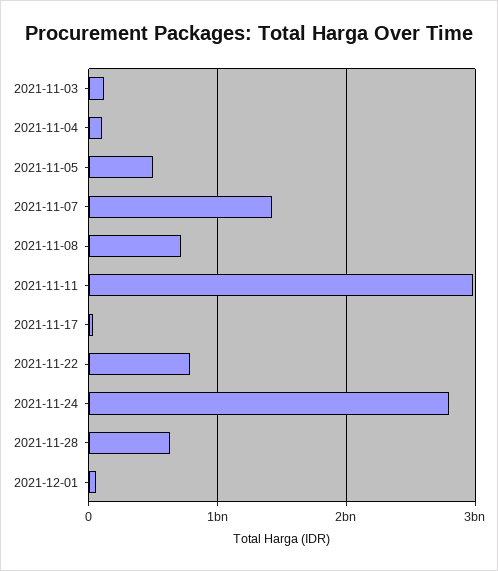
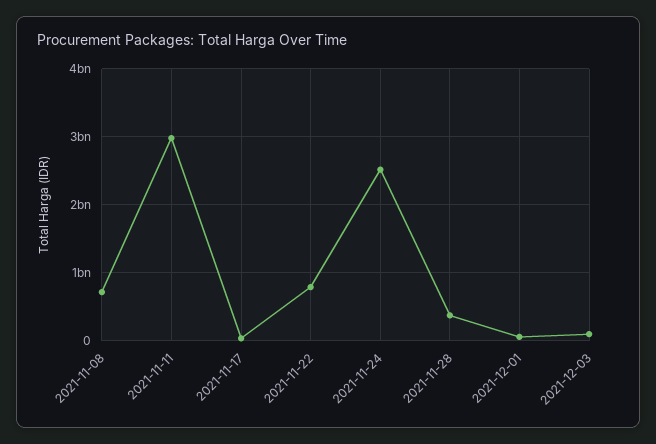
2021-11-03: 100000000 -> none
2021-11-04: 100000000 -> none
2021-11-05: 500000000 -> none
2021-11-07: 1400000000 -> none
2021-11-24: 2800000000 -> 2500000000
2021-11-28: 600000000 -> 400000000
2021-12-03: none -> 100000000

